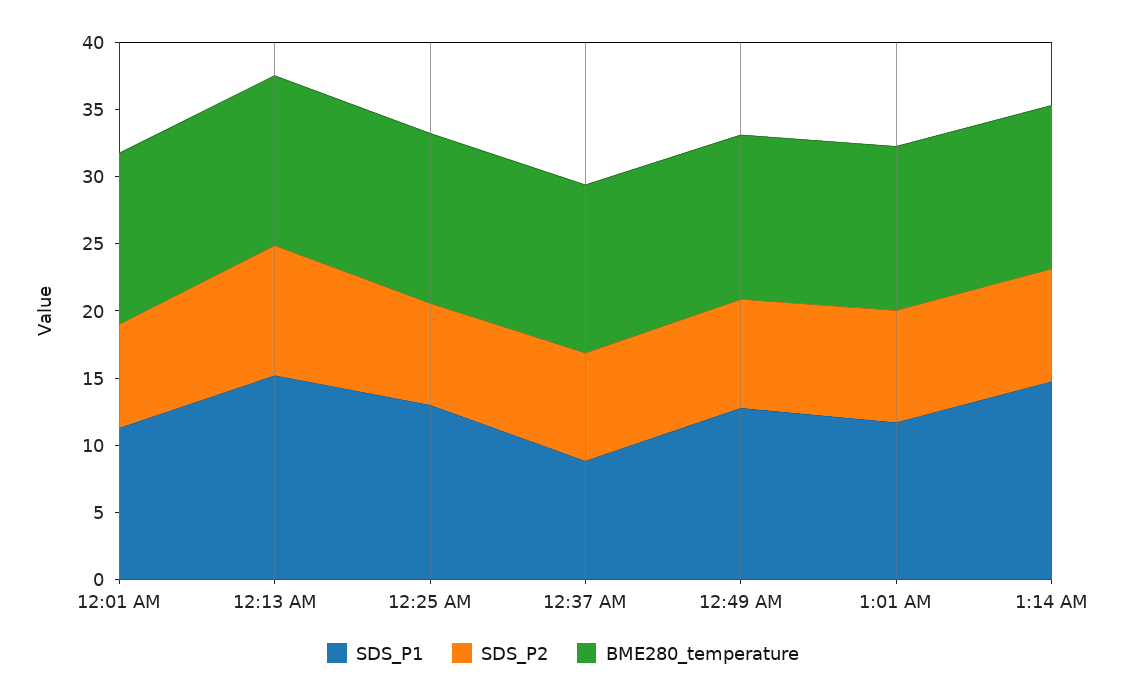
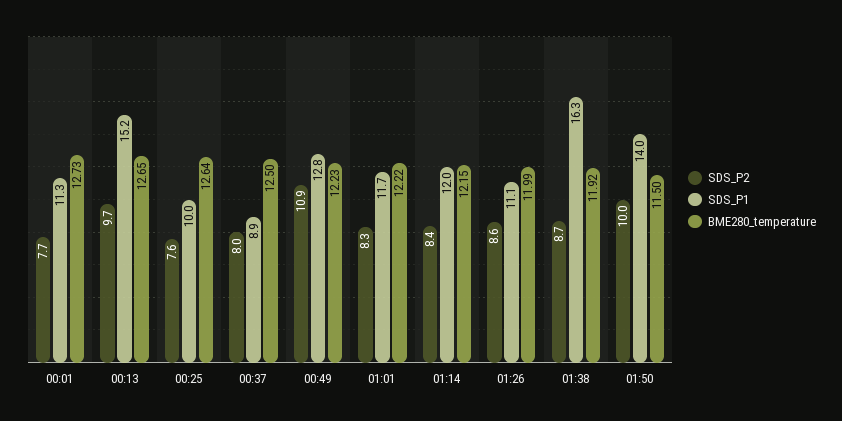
SDS_P1, 12:25 AM: 13 -> 10
SDS_P2, 12:49 AM: 8 -> 10.9
SDS_P1, 1:14 AM: 15 -> 12
SDS_P2, 01:26: none -> 8.6
SDS_P1, 01:26: none -> 11.1
BME280_temperature, 01:26: none -> 11.99
SDS_P2, 01:38: none -> 8.7
SDS_P1, 01:38: none -> 16.3
BME280_temperature, 01:38: none -> 11.92
SDS_P2, 01:50: none -> 10
SDS_P1, 01:50: none -> 14
BME280_temperature, 01:50: none -> 11.5

